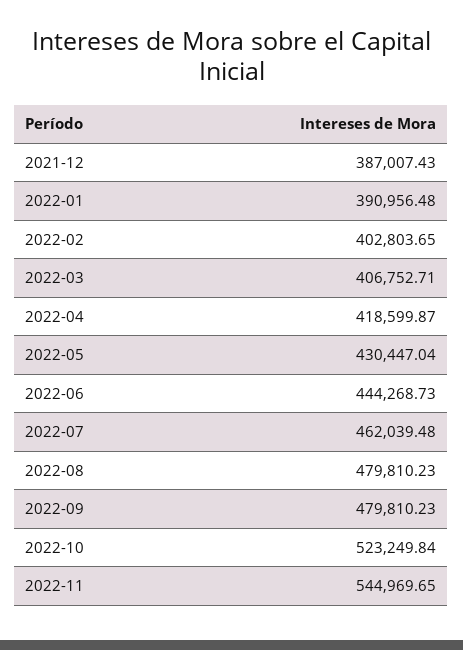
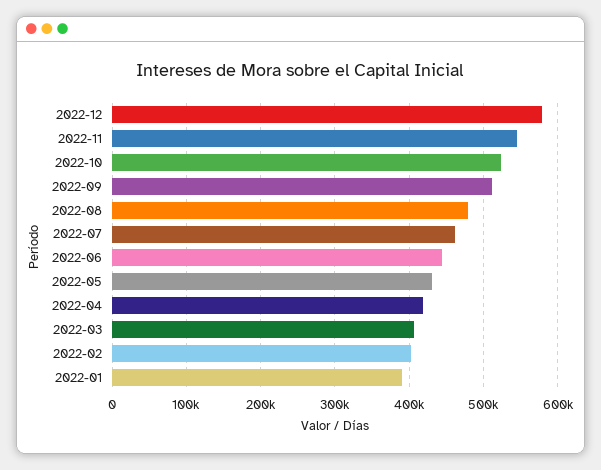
2021-12: 387007.43 -> none
2022-09: 479810.23 -> 510000
2022-12: none -> 580000

